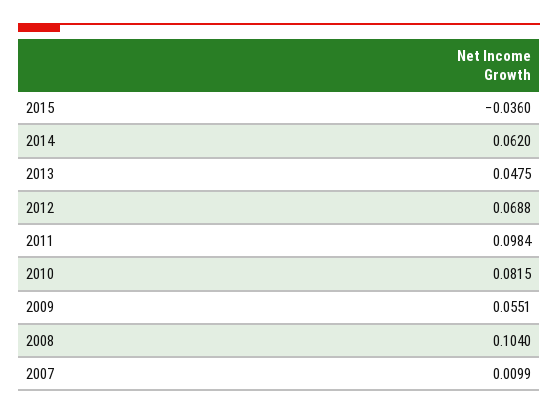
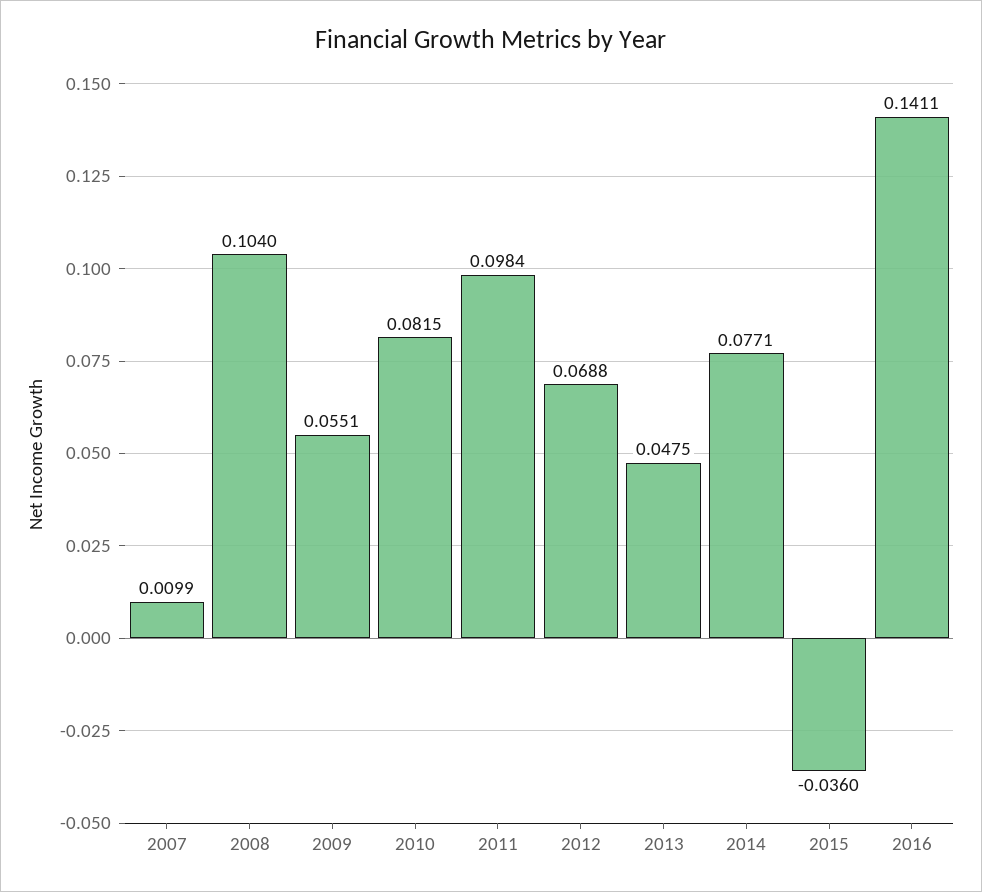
2014: 0.062 -> 0.0771
2016: none -> 0.1411

